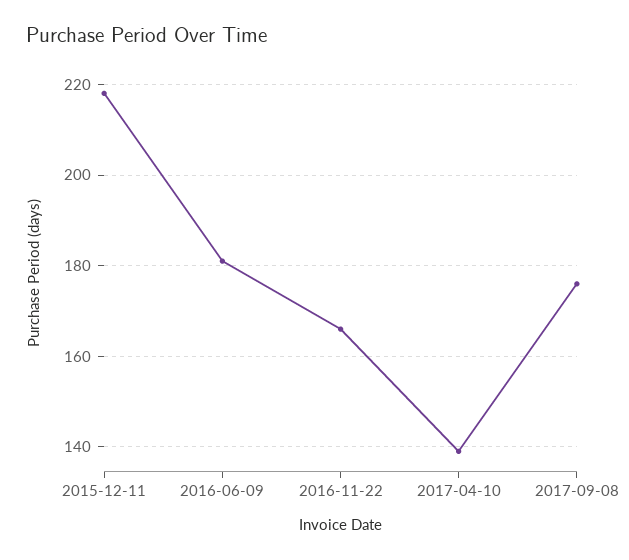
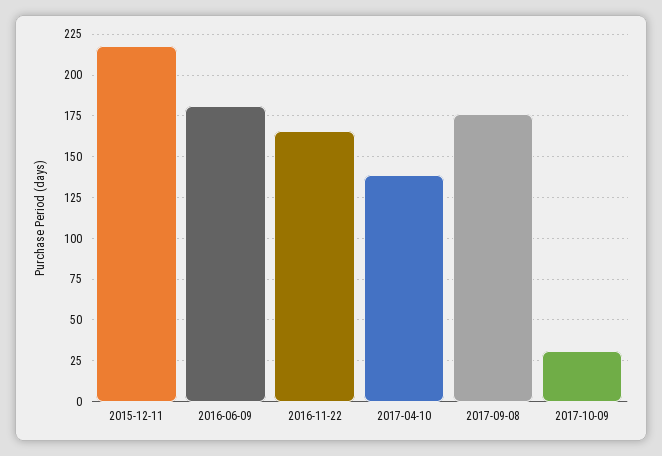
2017-10-09: none -> 30

